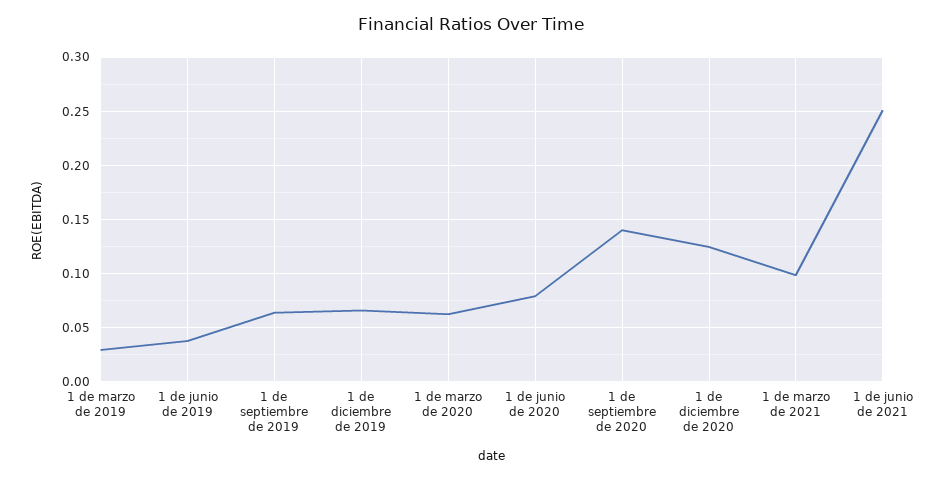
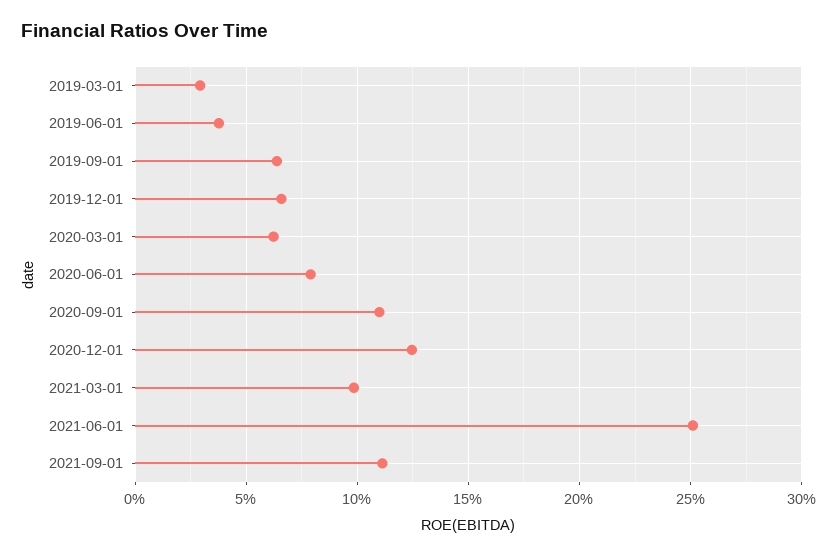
1 de septiembre de 2020: 0.14 -> 0.11
2021-09-01: none -> 0.11

